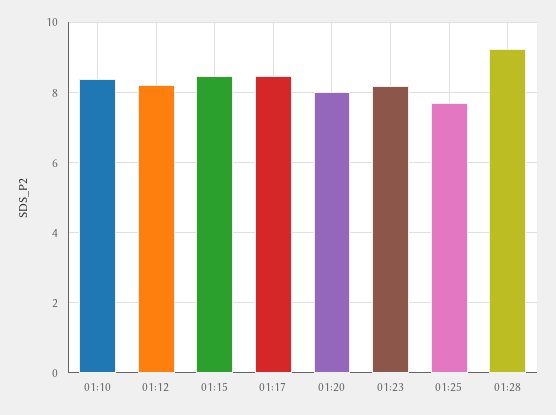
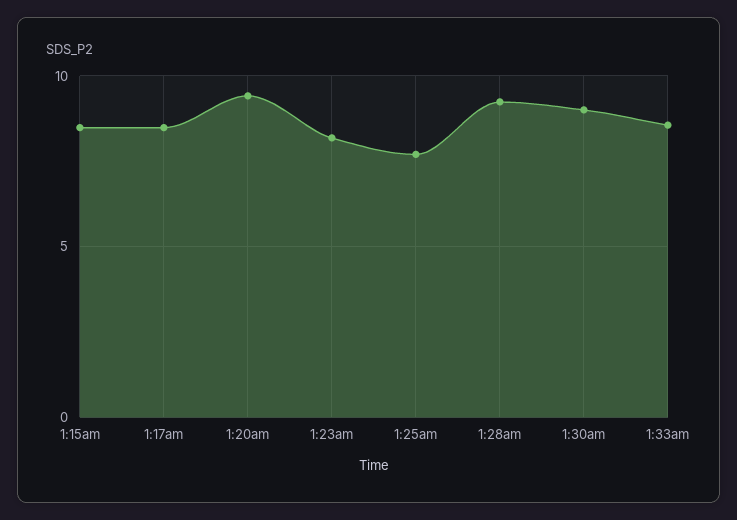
01:10: 8.4 -> none
01:12: 8.2 -> none
01:20: 8 -> 9.5
1:30am: none -> 9
1:33am: none -> 8.5

